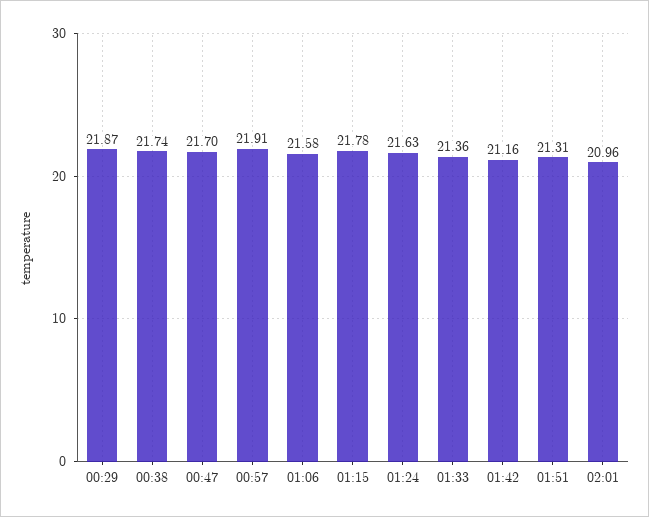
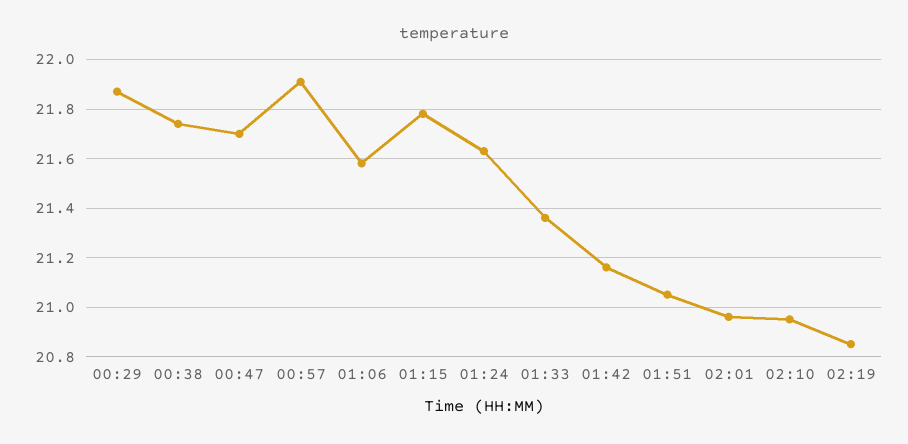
01:51: 21.31 -> 21.05
02:10: none -> 20.95
02:19: none -> 20.85

